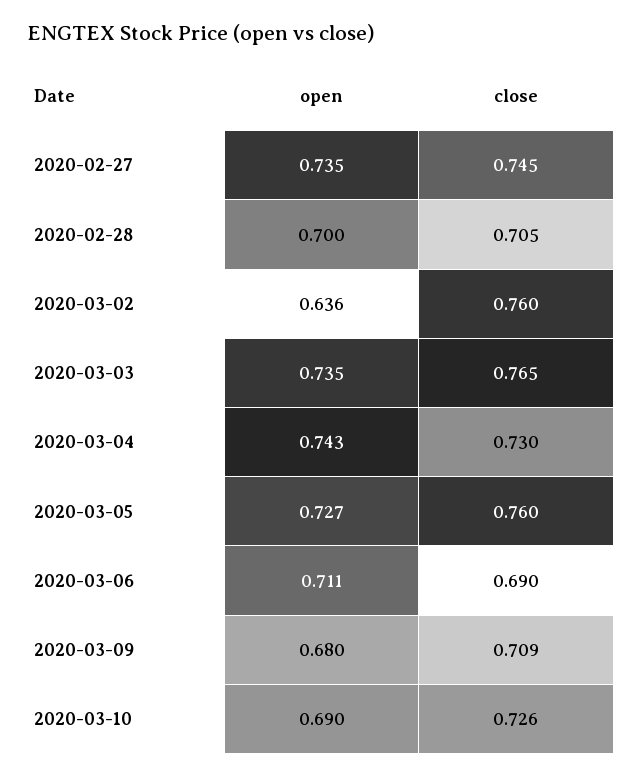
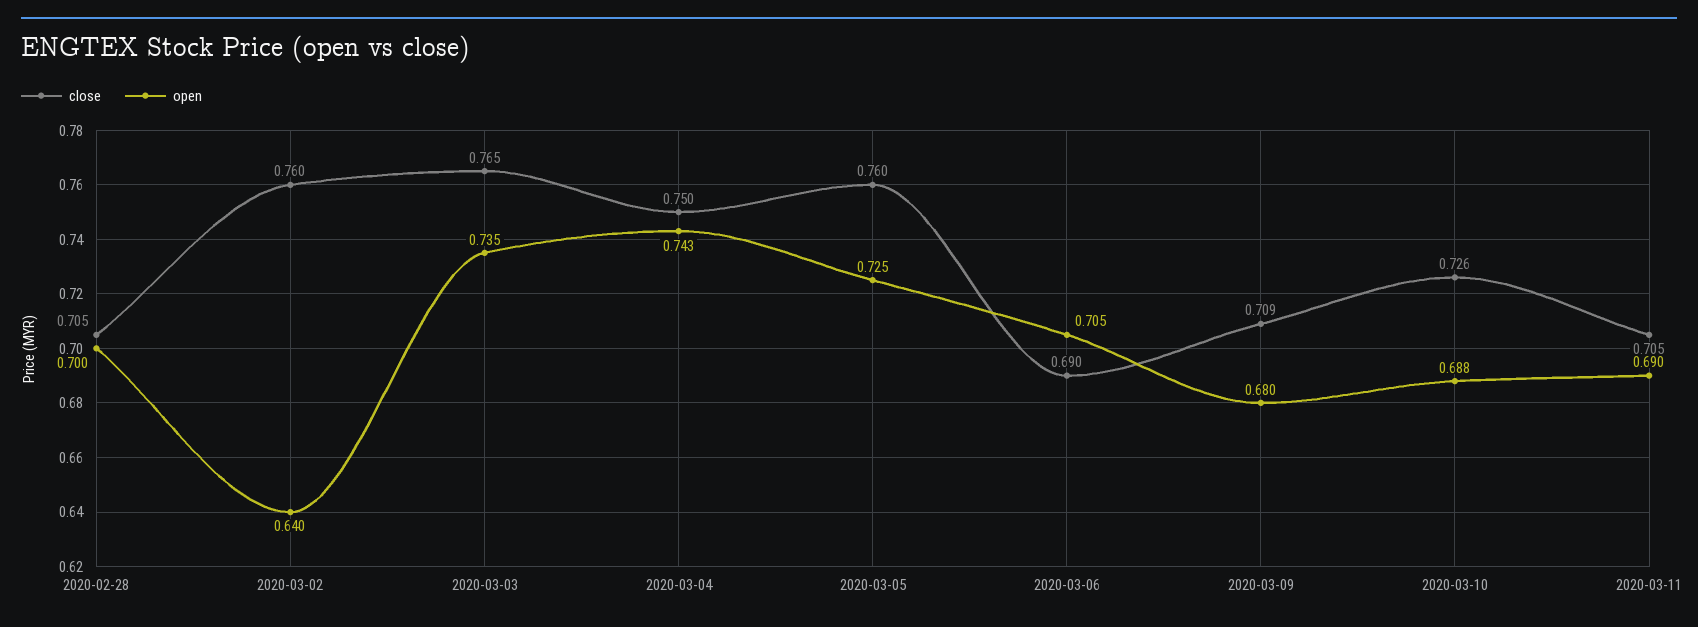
open, 2020-02-27: 0.735 -> none
close, 2020-02-27: 0.745 -> none
open, 2020-03-02: 0.636 -> 0.64
close, 2020-03-04: 0.73 -> 0.75
open, 2020-03-05: 0.727 -> 0.725
open, 2020-03-06: 0.711 -> 0.705
open, 2020-03-10: 0.69 -> 0.688
close, 2020-03-11: none -> 0.705
open, 2020-03-11: none -> 0.69

